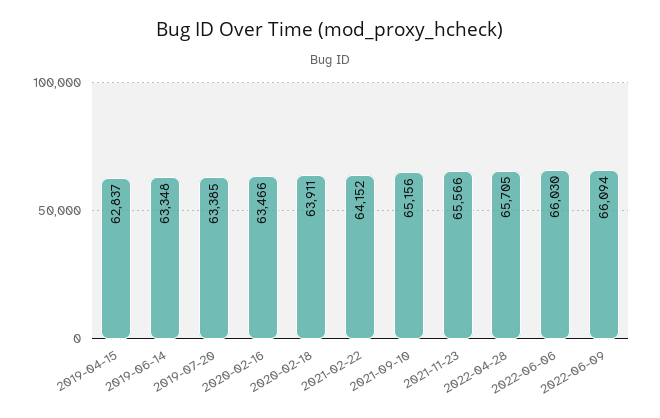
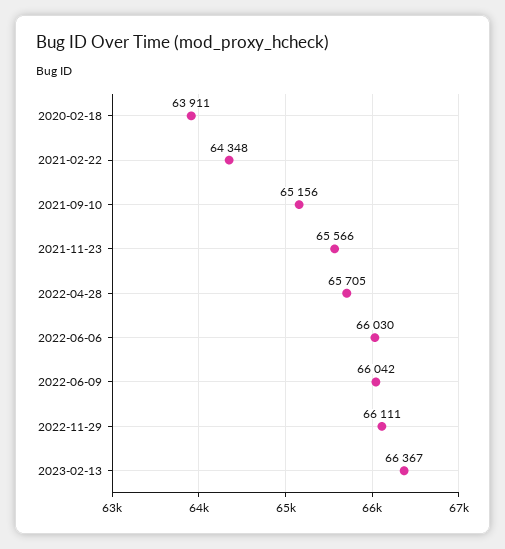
2019-04-15: 62837 -> none
2019-06-14: 63348 -> none
2019-07-20: 63385 -> none
2020-02-16: 63466 -> none
2021-02-22: 64152 -> 64348
2022-06-09: 66094 -> 66042
2022-11-29: none -> 66111
2023-02-13: none -> 66367

